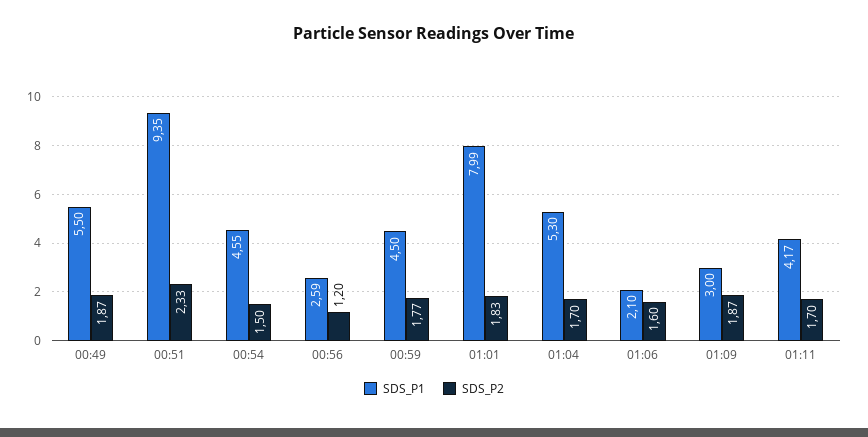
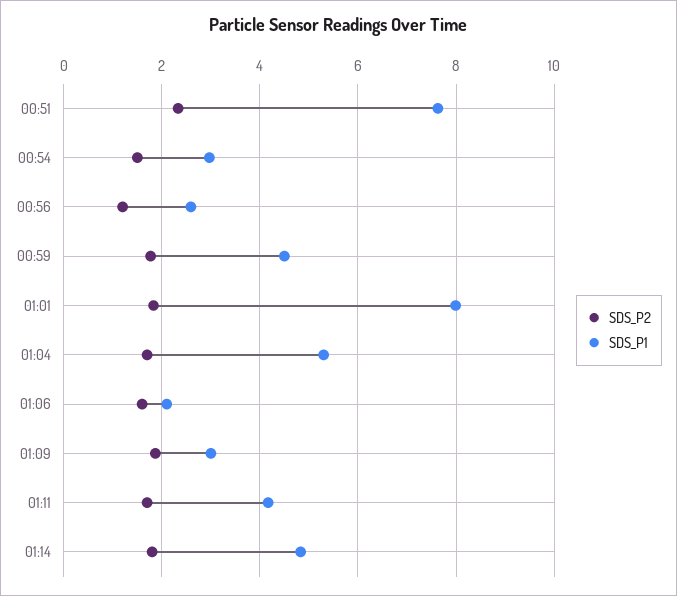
SDS_P1, 00:49: 5.5 -> none
SDS_P2, 00:49: 1.87 -> none
SDS_P1, 00:51: 9.35 -> 7.6
SDS_P1, 00:54: 4.55 -> 3
SDS_P2, 01:14: none -> 1.8
SDS_P1, 01:14: none -> 4.8

